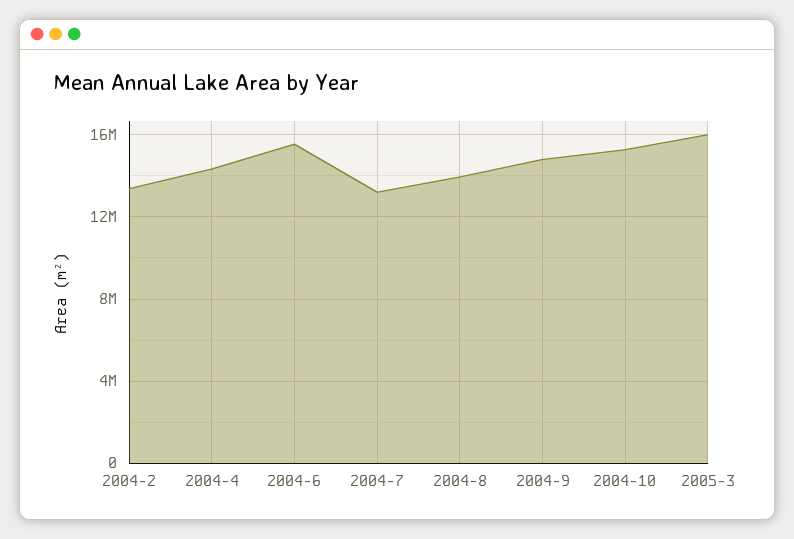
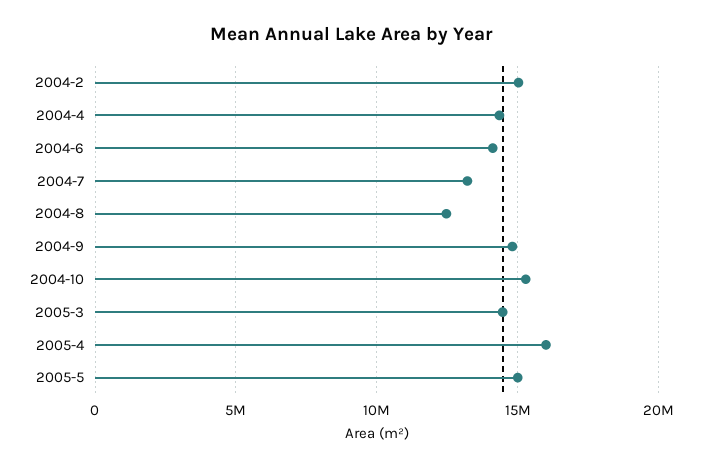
2004-2: 13500000 -> 15000000
2004-6: 15500000 -> 14000000
2004-8: 14000000 -> 12500000
2005-3: 16000000 -> 14500000
2005-4: none -> 16000000
2005-5: none -> 15000000

